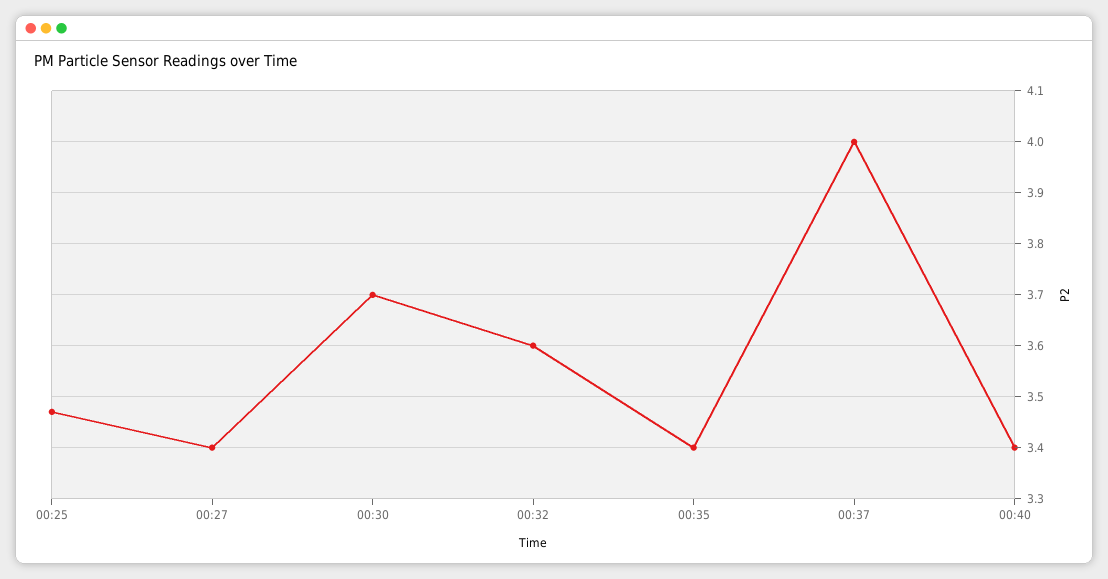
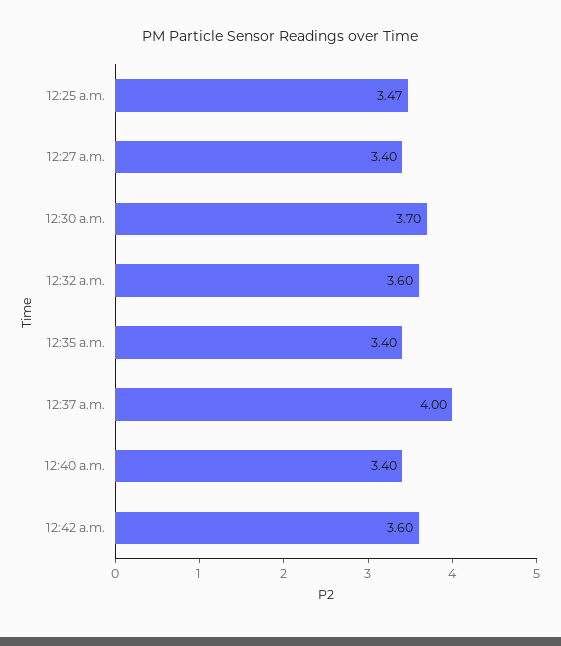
12:42 a.m.: none -> 3.6

